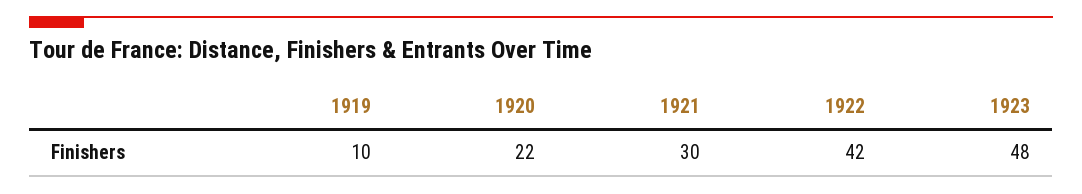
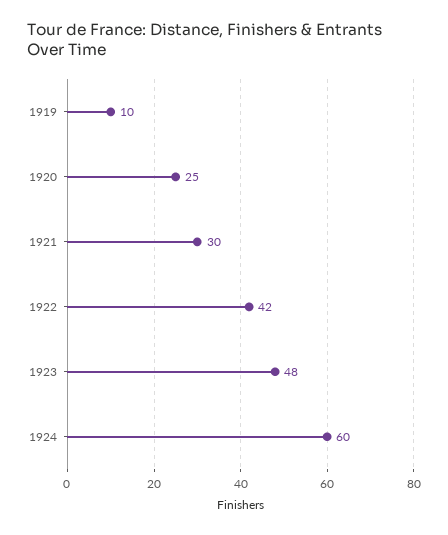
1920: 22 -> 25
1924: none -> 60

